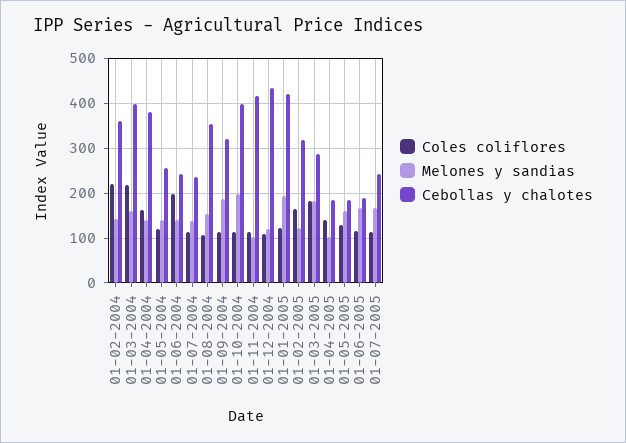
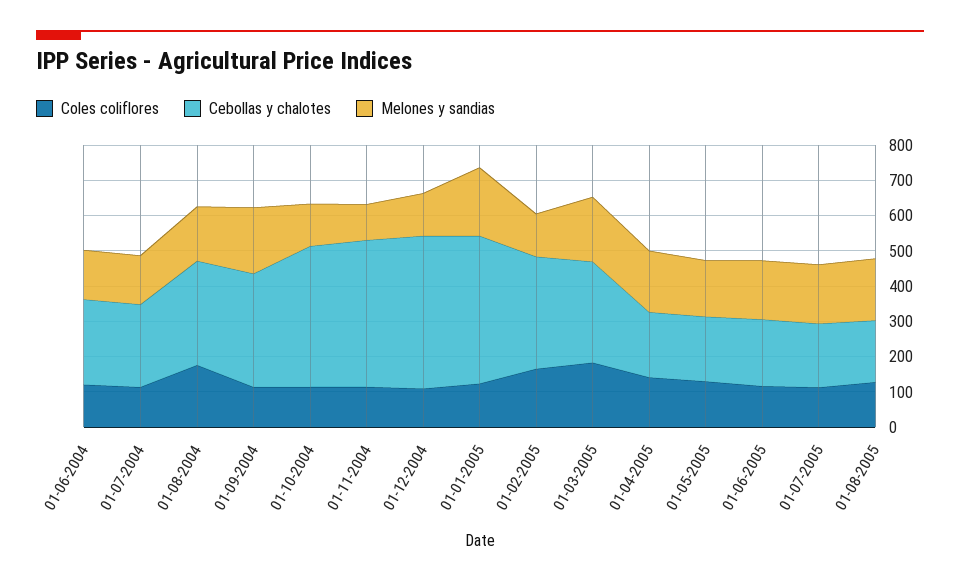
Coles coliflores, 01-02-2004: 220 -> none
Melones y sandias, 01-02-2004: 140 -> none
Cebollas y chalotes, 01-02-2004: 360 -> none
Coles coliflores, 01-03-2004: 220 -> none
Melones y sandias, 01-03-2004: 160 -> none
Cebollas y chalotes, 01-03-2004: 400 -> none
Coles coliflores, 01-04-2004: 160 -> none
Melones y sandias, 01-04-2004: 140 -> none
Cebollas y chalotes, 01-04-2004: 380 -> none
Coles coliflores, 01-05-2004: 120 -> none
Melones y sandias, 01-05-2004: 140 -> none
Cebollas y chalotes, 01-05-2004: 260 -> none
Coles coliflores, 01-06-2004: 200 -> 125
Coles coliflores, 01-08-2004: 100 -> 175
Cebollas y chalotes, 01-08-2004: 360 -> 300
Melones y sandias, 01-10-2004: 200 -> 125
Melones y sandias, 01-04-2005: 100 -> 175
Cebollas y chalotes, 01-07-2005: 240 -> 175
Coles coliflores, 01-08-2005: none -> 125
Cebollas y chalotes, 01-08-2005: none -> 175
Melones y sandias, 01-08-2005: none -> 175

